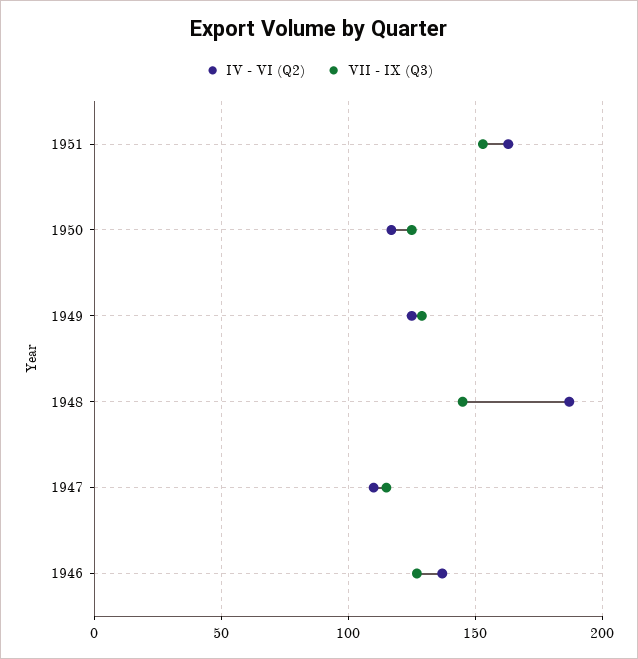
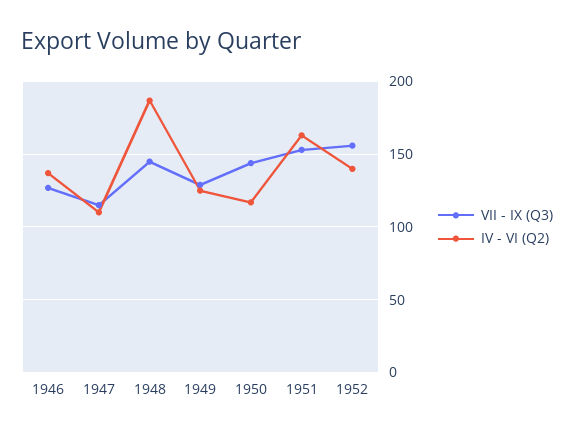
VII - IX (Q3), 1950: 125 -> 145
VII - IX (Q3), 1952: none -> 155
IV - VI (Q2), 1952: none -> 140

